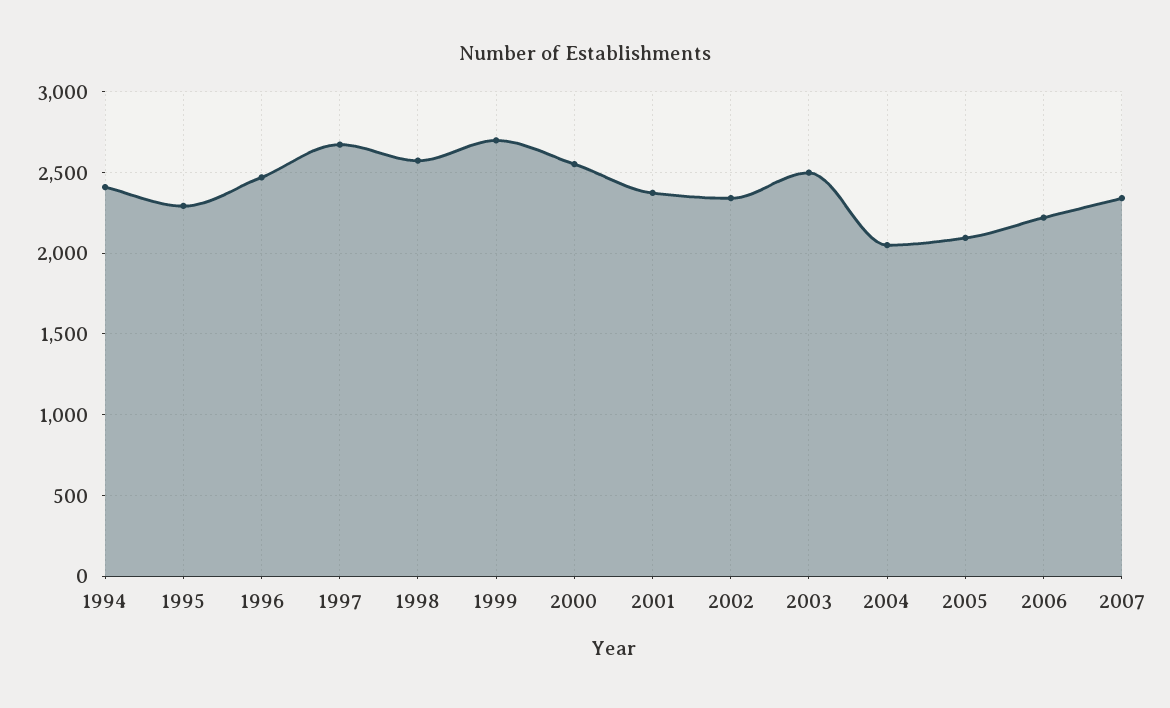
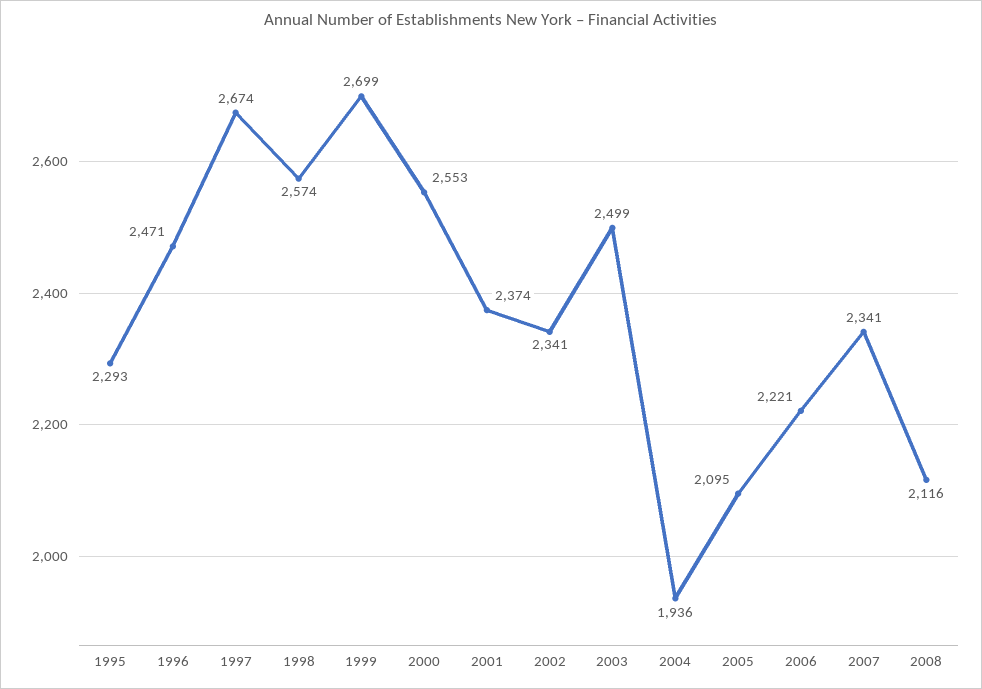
1994: 2400 -> none
2004: 2050 -> 1936
2008: none -> 2116

